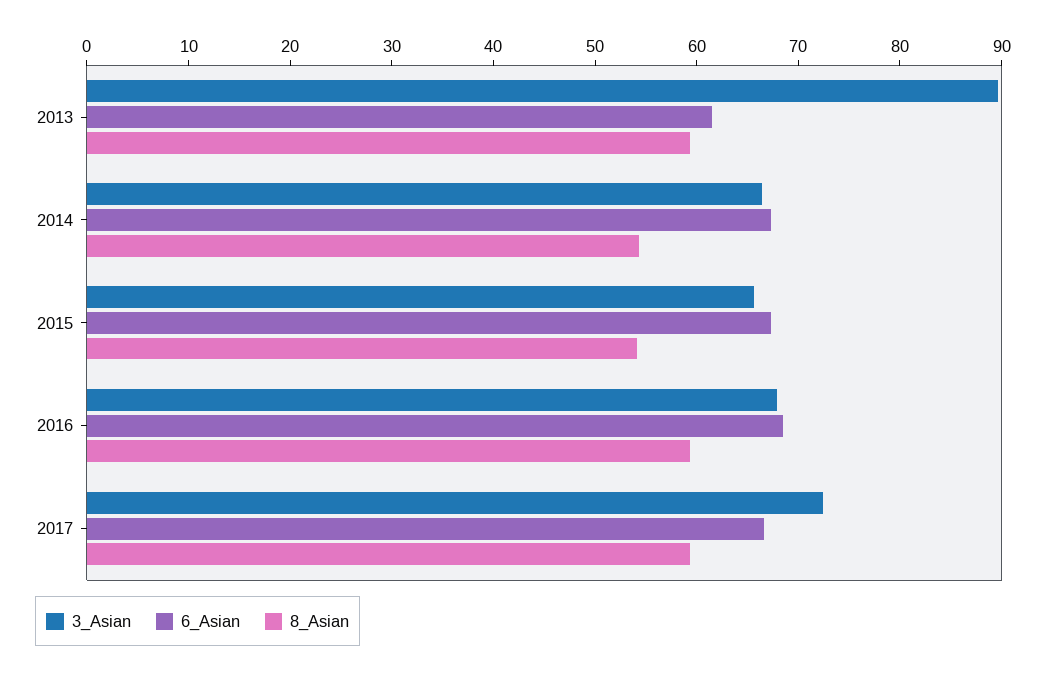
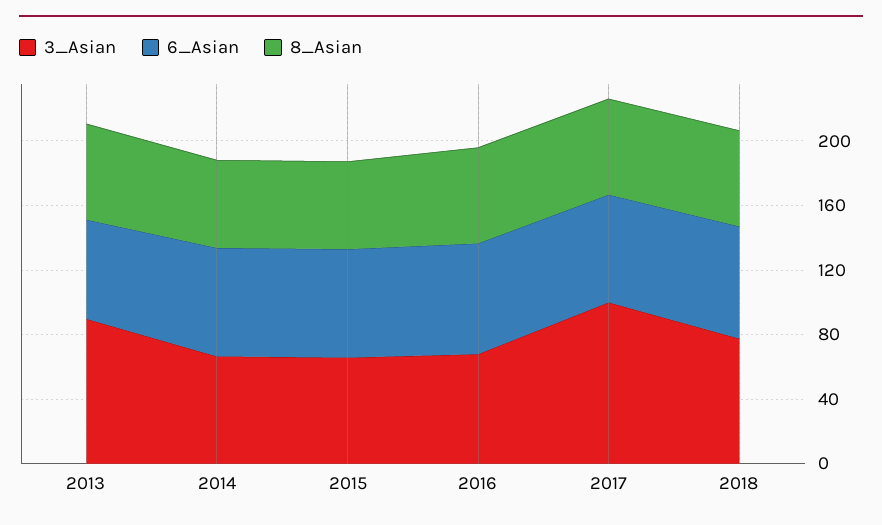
3_Asian, 2017: 72 -> 100
3_Asian, 2018: none -> 80
6_Asian, 2018: none -> 70
8_Asian, 2018: none -> 60

